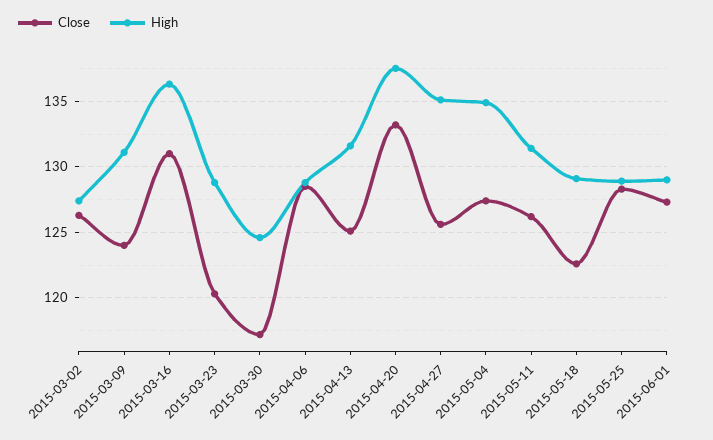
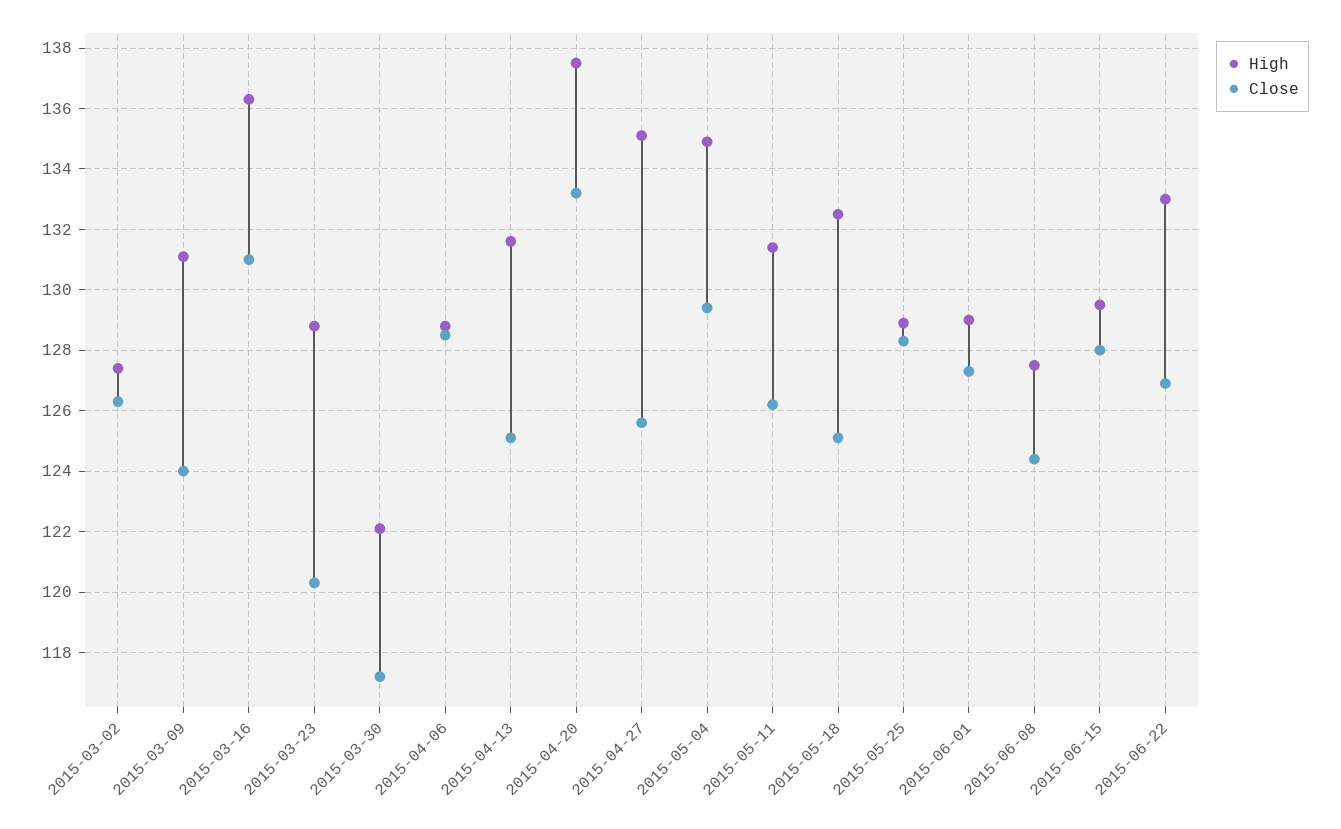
High, 2015-03-30: 124.5 -> 122
Close, 2015-05-04: 127.5 -> 129.5
Close, 2015-05-18: 122.5 -> 125
High, 2015-05-18: 129 -> 132.5
High, 2015-06-08: none -> 127.5
Close, 2015-06-08: none -> 124.5
High, 2015-06-15: none -> 129.5
Close, 2015-06-15: none -> 128
High, 2015-06-22: none -> 133
Close, 2015-06-22: none -> 127

